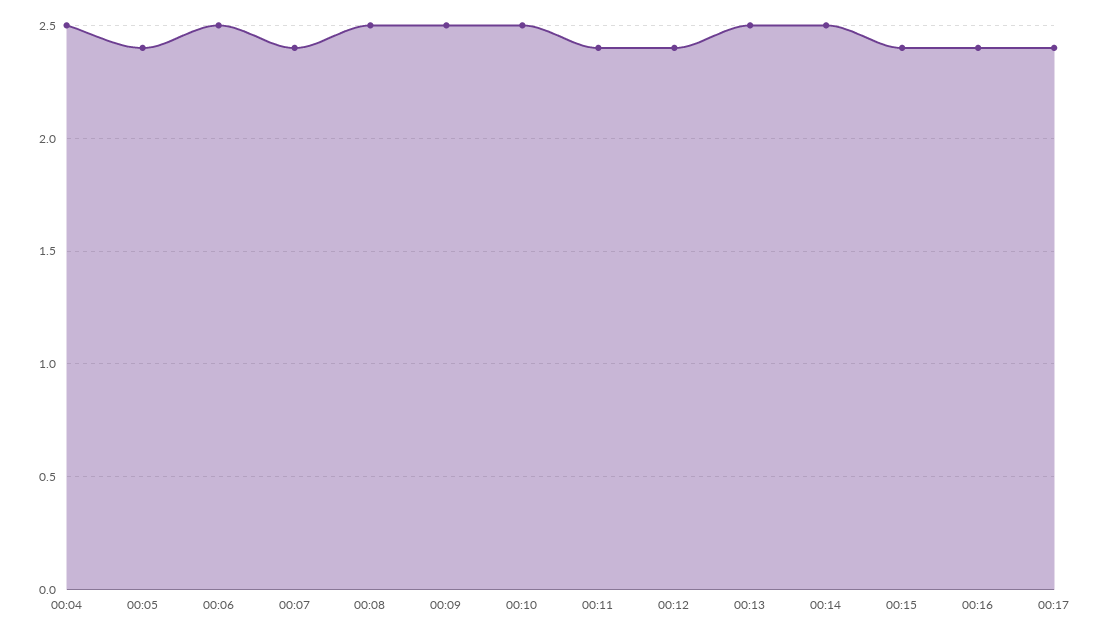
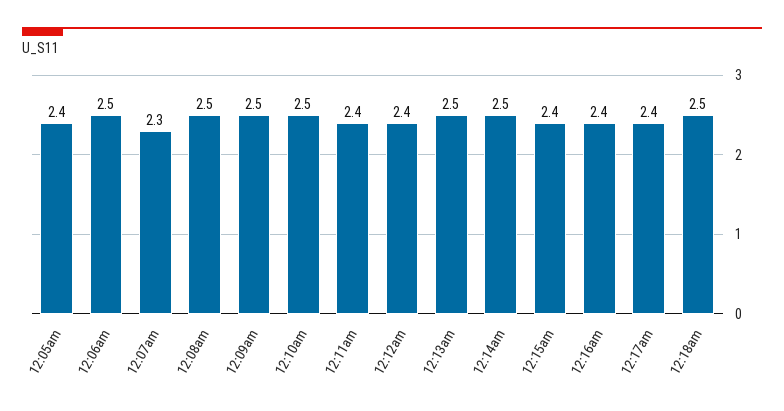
00:04: 2.5 -> none
00:07: 2.4 -> 2.3
12:18am: none -> 2.5

